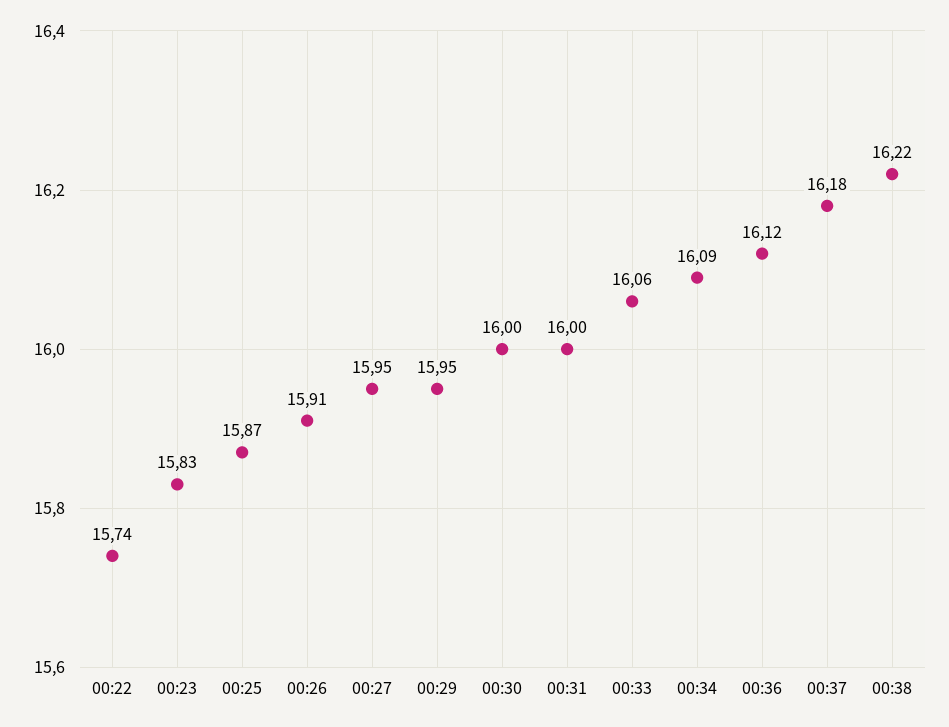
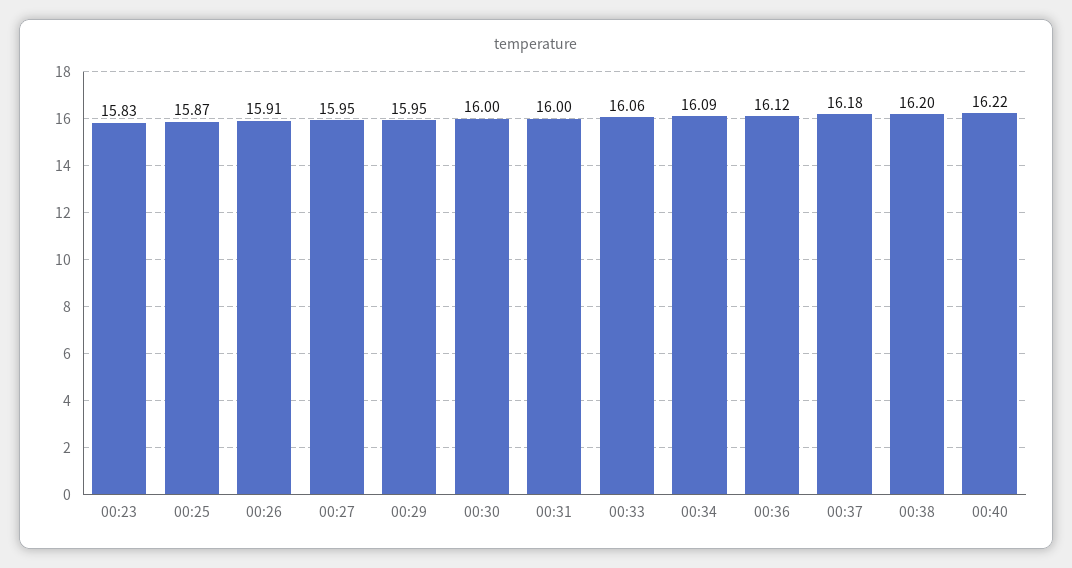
00:22: 15.74 -> none
00:38: 16.22 -> 16.2
00:40: none -> 16.22

